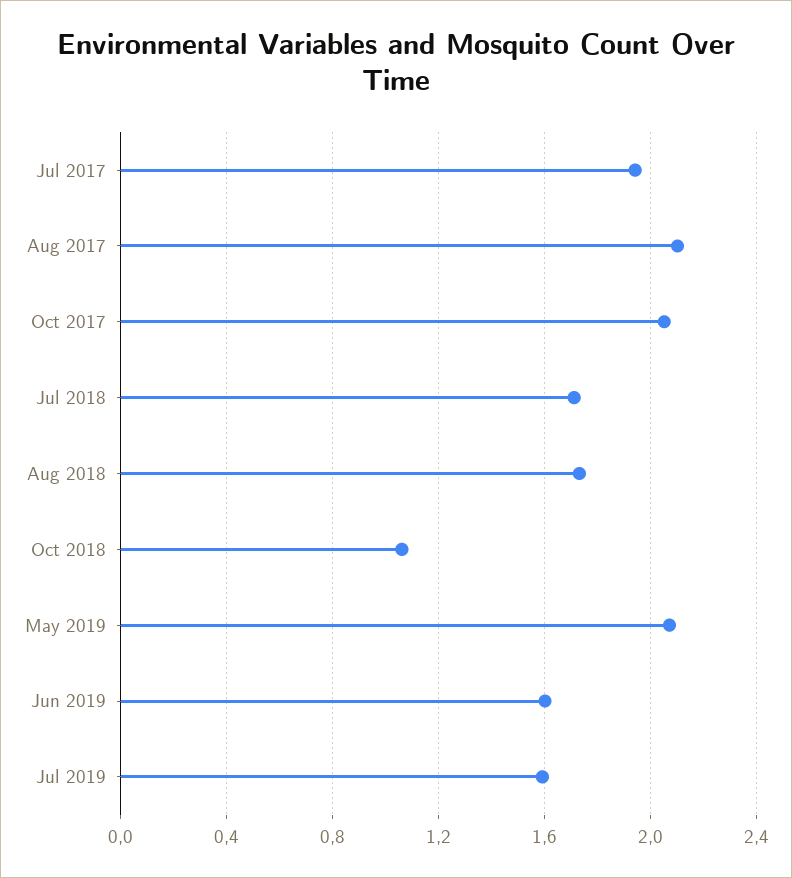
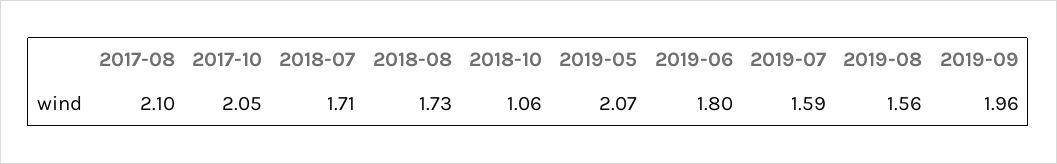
Jul 2017: 1.95 -> none
Jun 2019: 1.6 -> 1.8
2019-08: none -> 1.56
2019-09: none -> 1.96

